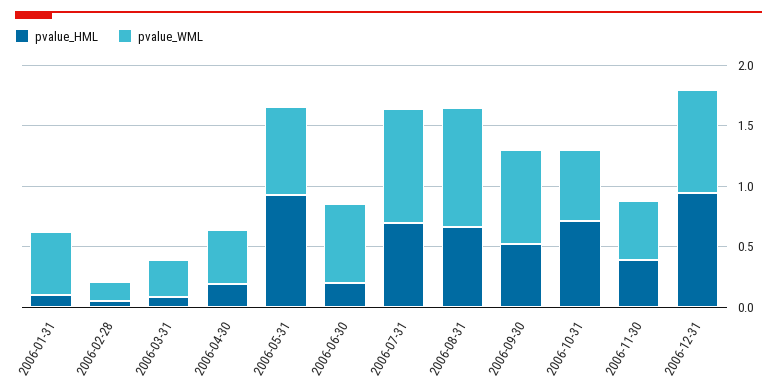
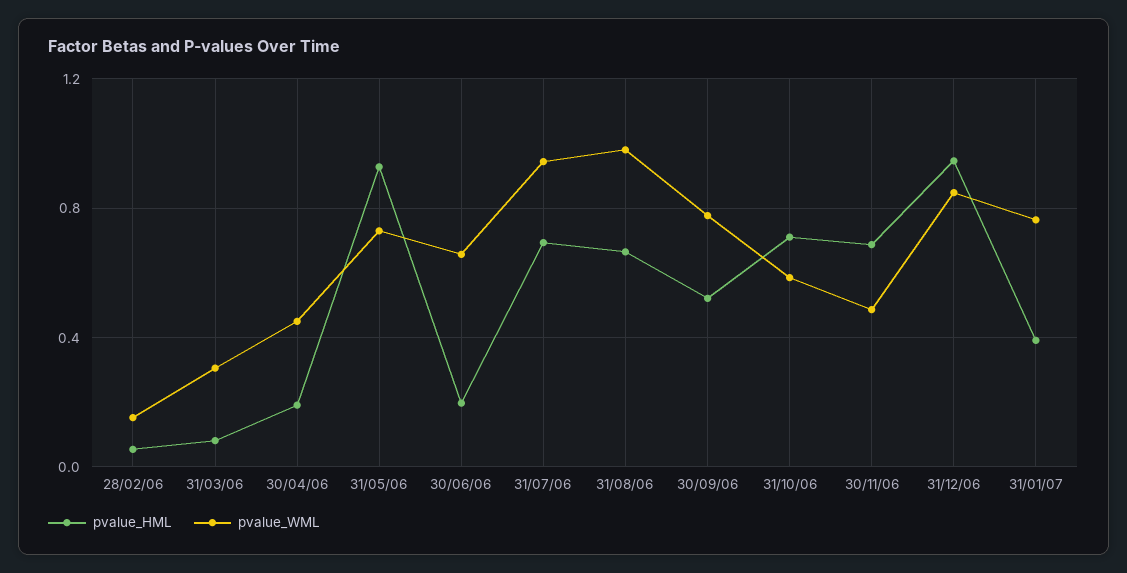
pvalue_HML, 2006-01-31: 0.1 -> none
pvalue_WML, 2006-01-31: 0.5 -> none
pvalue_HML, 2006-11-30: 0.4 -> 0.7
pvalue_HML, 31/01/07: none -> 0.4
pvalue_WML, 31/01/07: none -> 0.75

